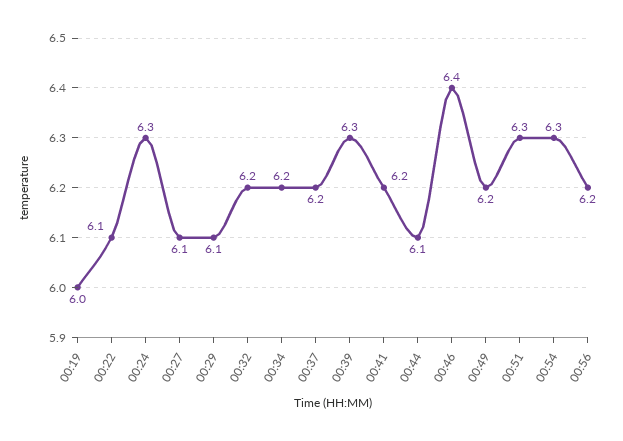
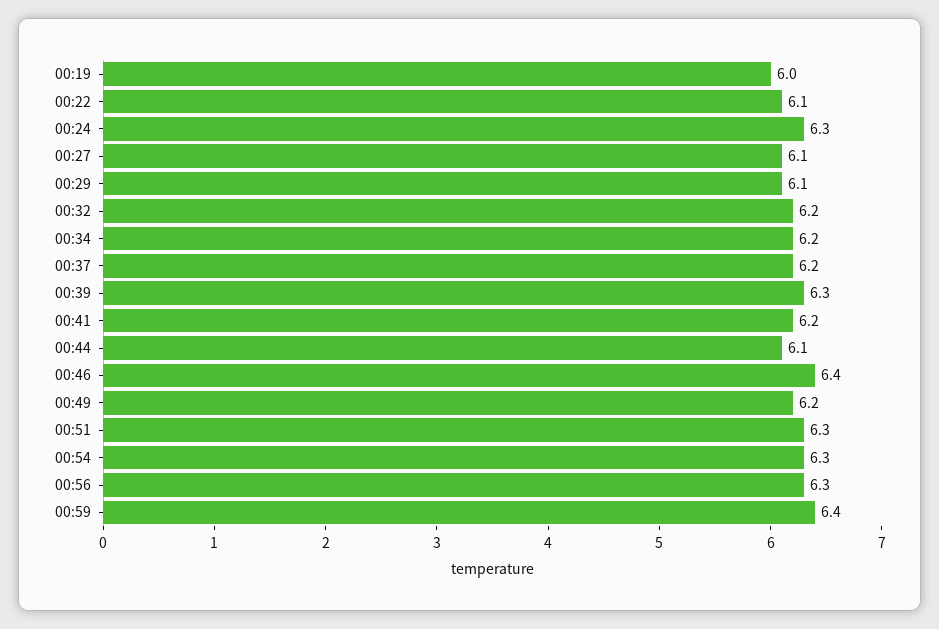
00:56: 6.2 -> 6.3
00:59: none -> 6.4

